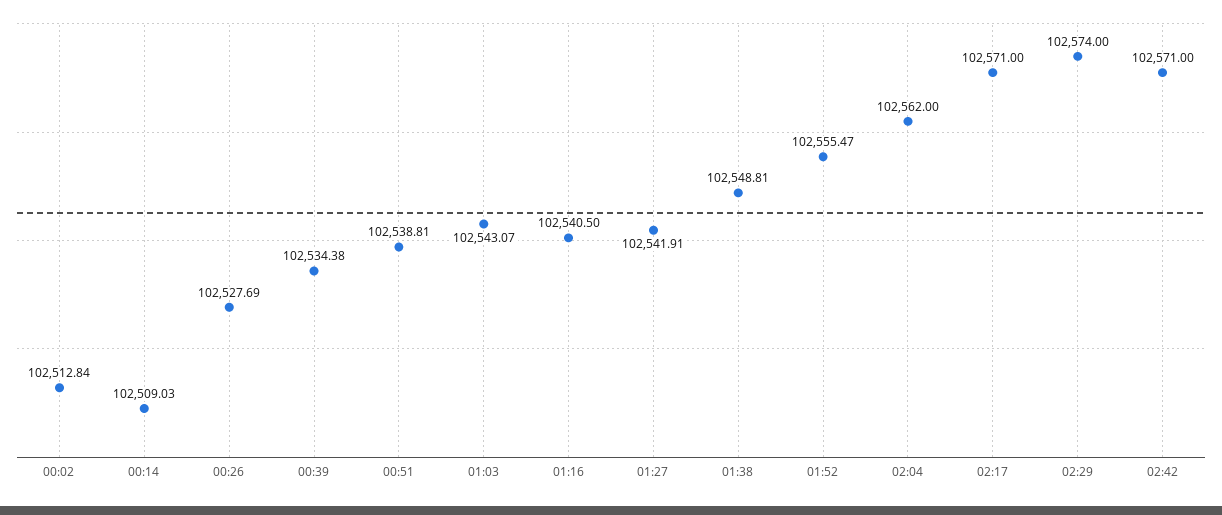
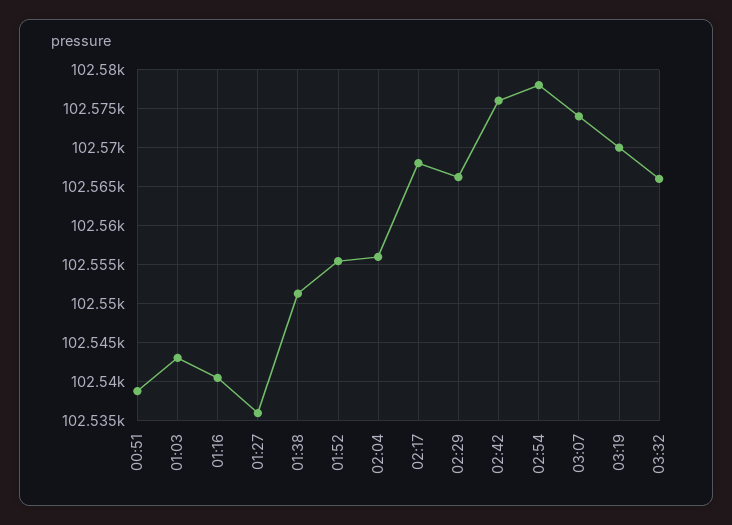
00:02: 102512.84 -> none
00:14: 102509.03 -> none
00:26: 102527.69 -> none
00:39: 102534.38 -> none
01:27: 102541.91 -> 102536
01:38: 102548.81 -> 102551
02:04: 102562 -> 102556
02:17: 102571 -> 102568
02:29: 102574 -> 102566
02:42: 102571 -> 102576
02:54: none -> 102578
03:07: none -> 102574
03:19: none -> 102570
03:32: none -> 102566

